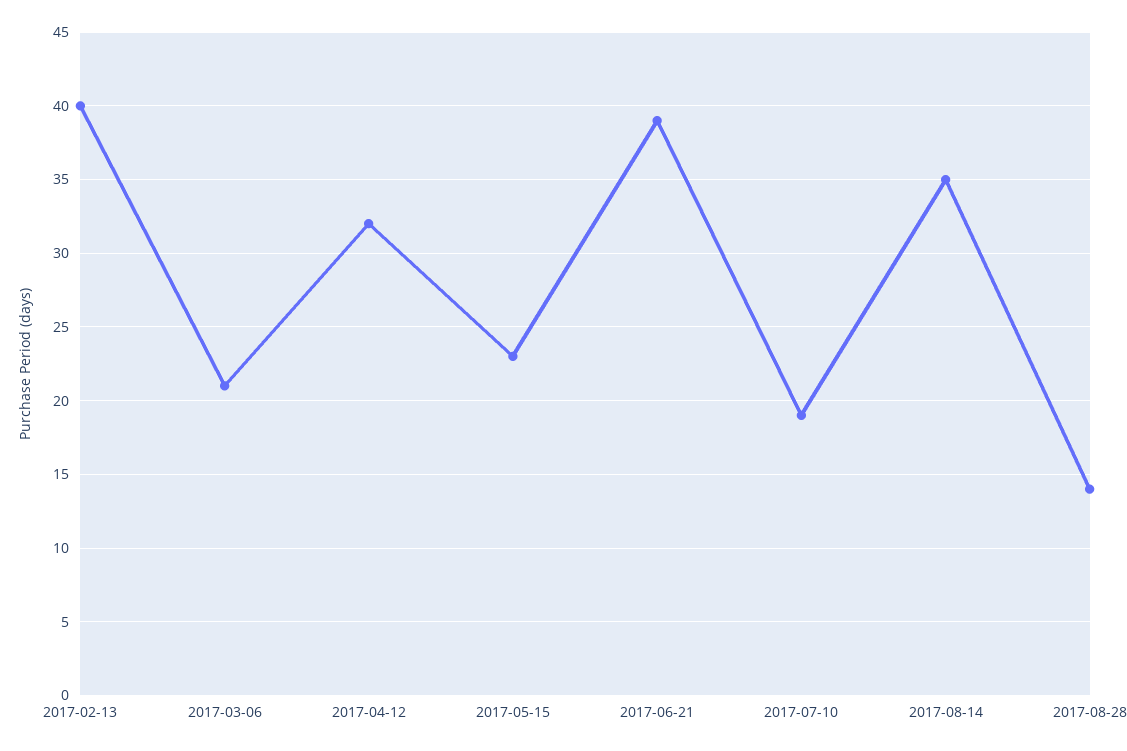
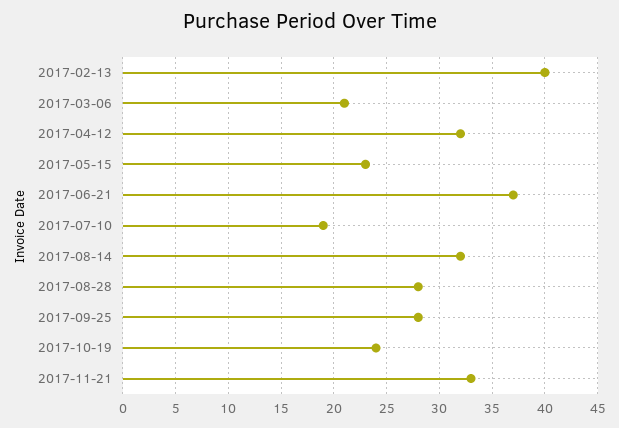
2017-06-21: 39 -> 37
2017-08-14: 35 -> 32
2017-08-28: 14 -> 28
2017-09-25: none -> 28
2017-10-19: none -> 24
2017-11-21: none -> 33

